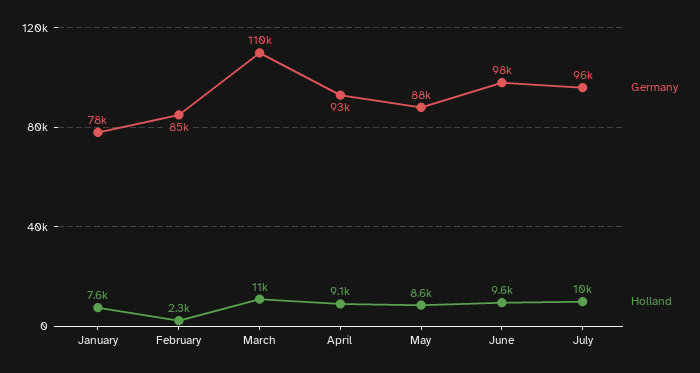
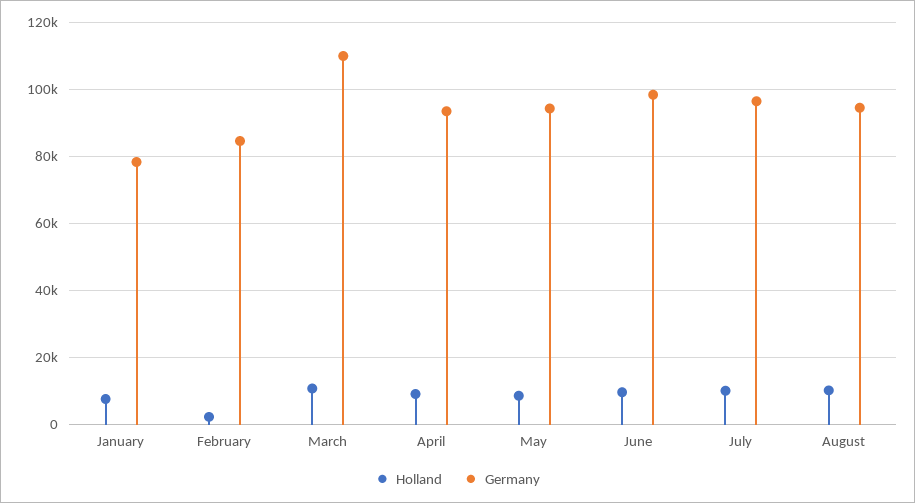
Germany, May: 88000 -> 94000
Holland, August: none -> 10000
Germany, August: none -> 94000

